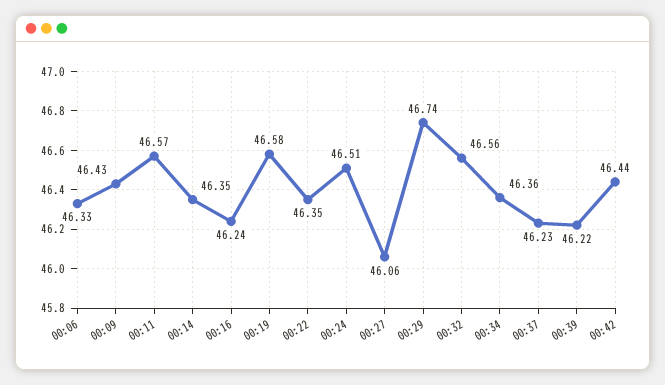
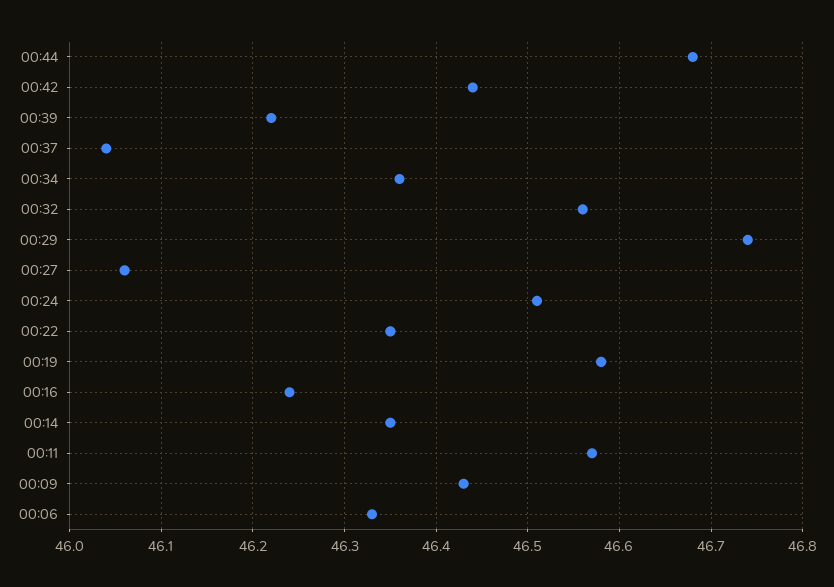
00:37: 46.23 -> 46.04
00:44: none -> 46.68

